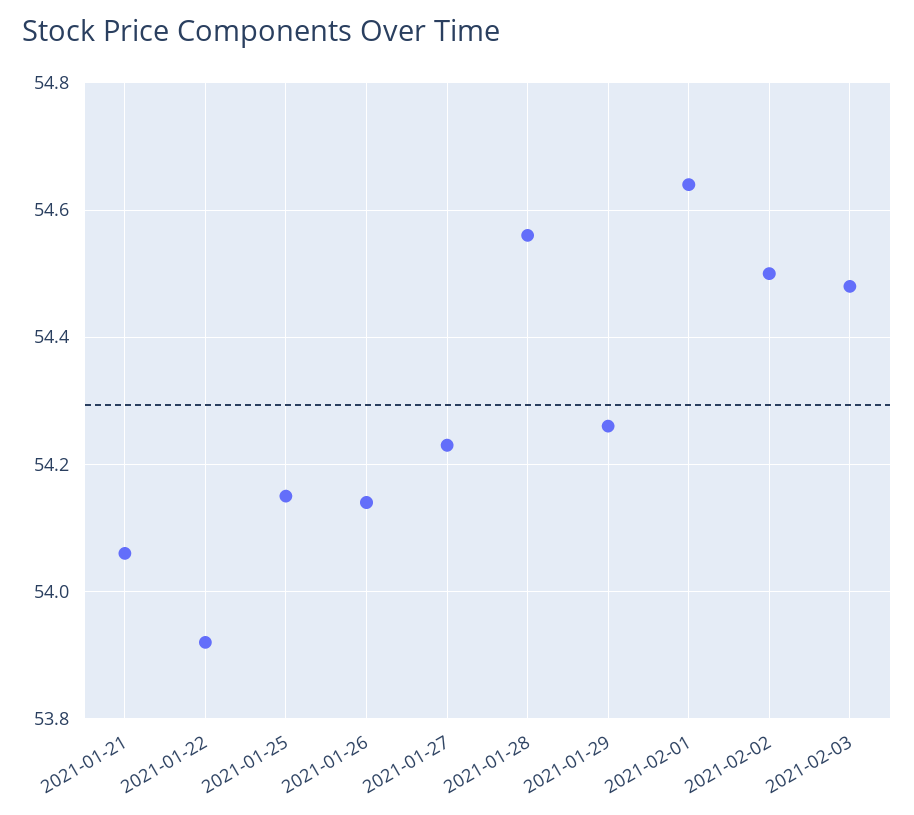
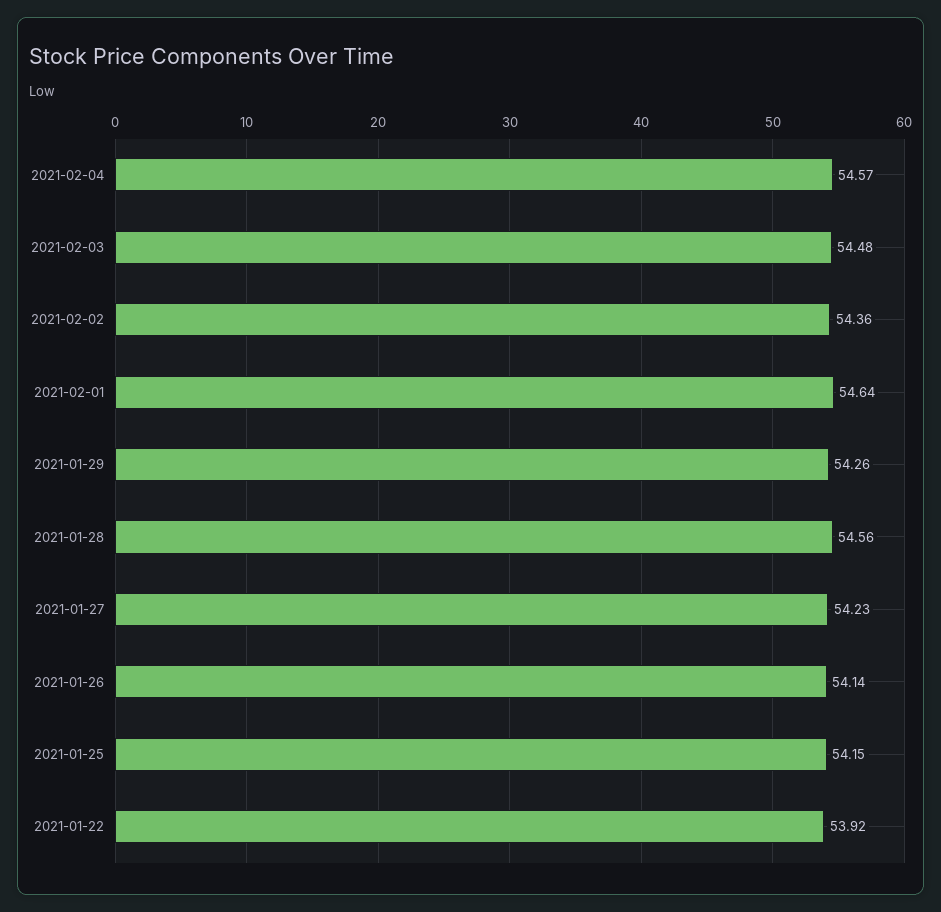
2021-01-21: 54.05 -> none
2021-02-02: 54.5 -> 54.36
2021-02-04: none -> 54.57

